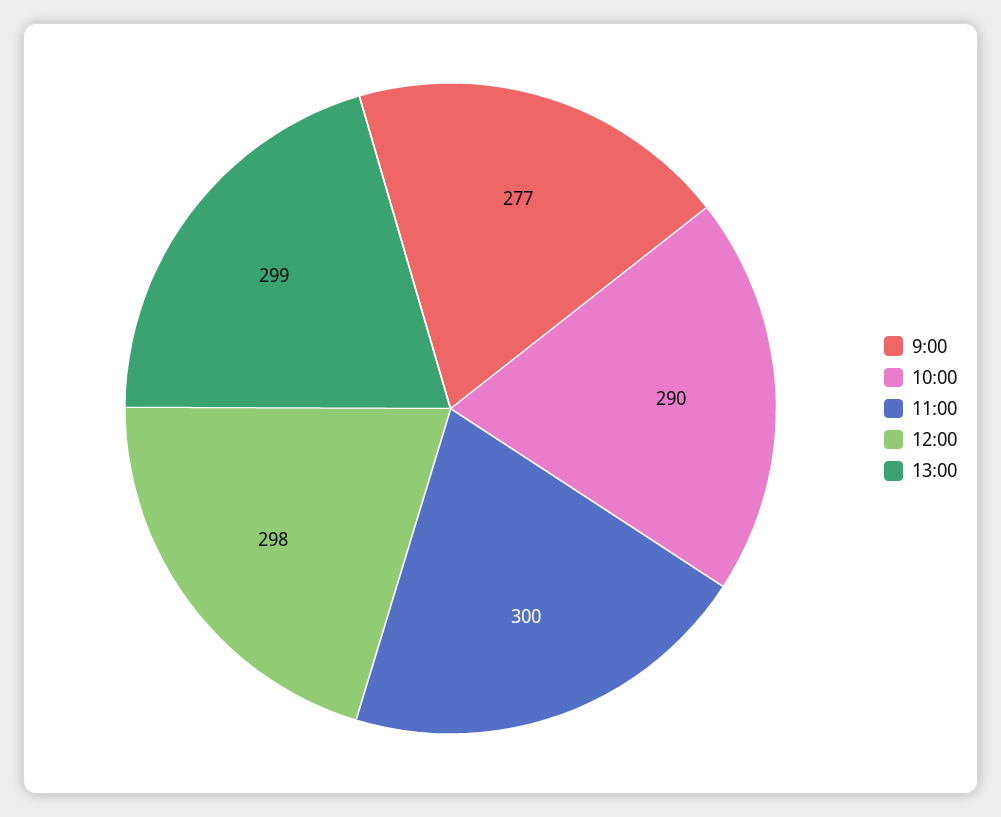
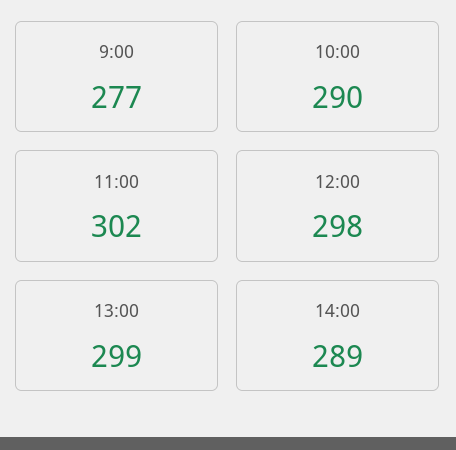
11:00: 300 -> 302
14:00: none -> 289

